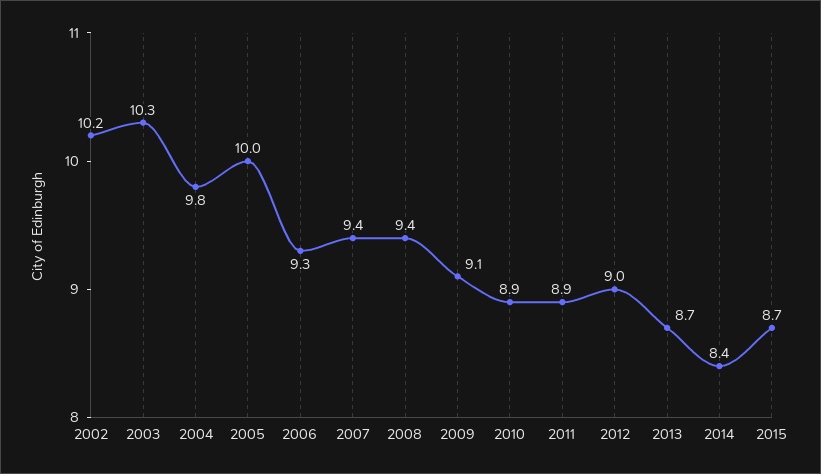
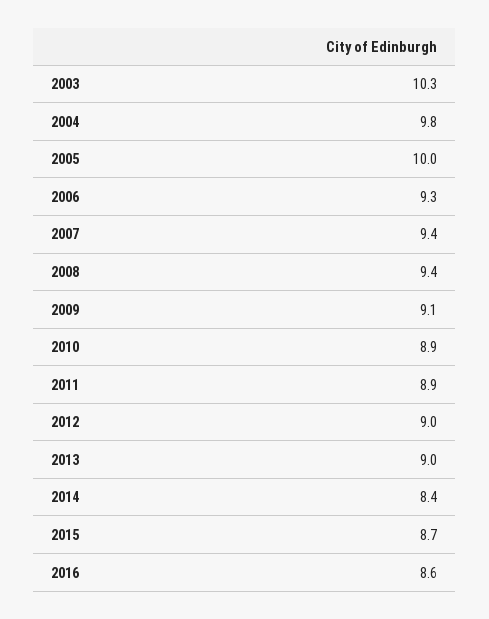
2002: 10.2 -> none
2013: 8.7 -> 9
2016: none -> 8.6

